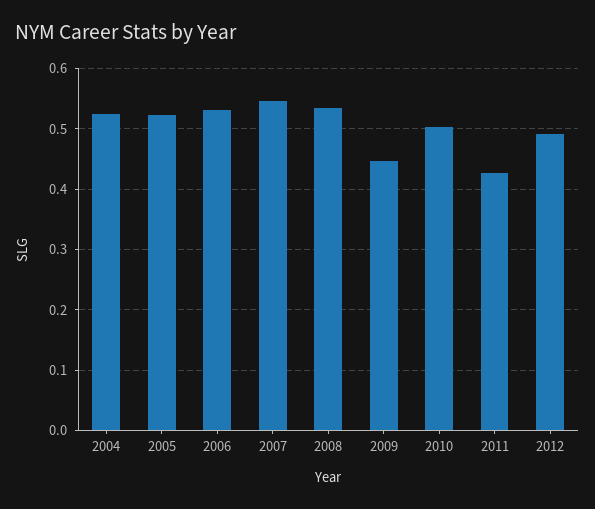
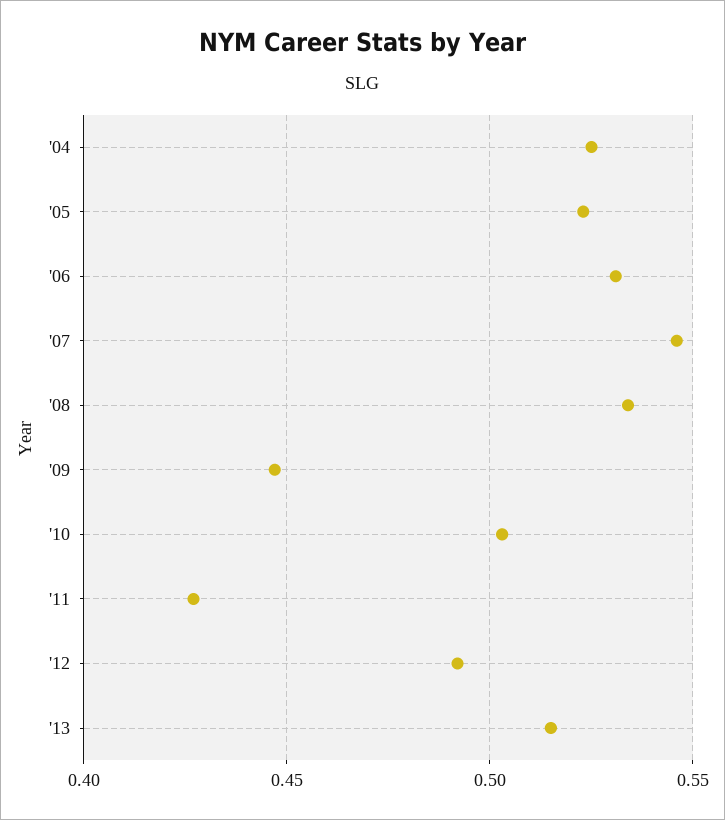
'13: none -> 0.515

